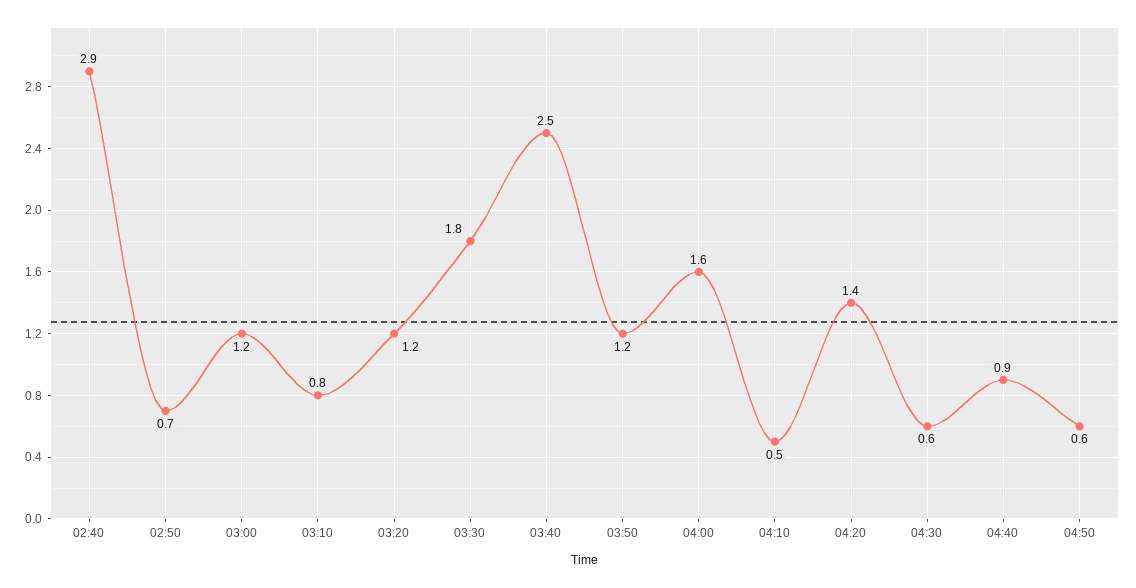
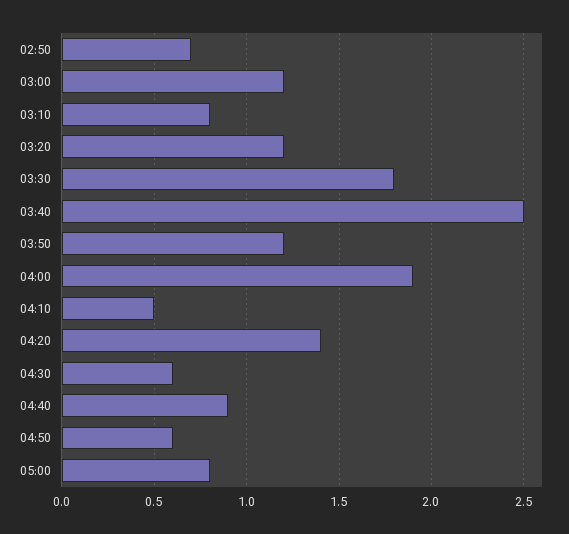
02:40: 2.9 -> none
04:00: 1.6 -> 1.9
05:00: none -> 0.8

